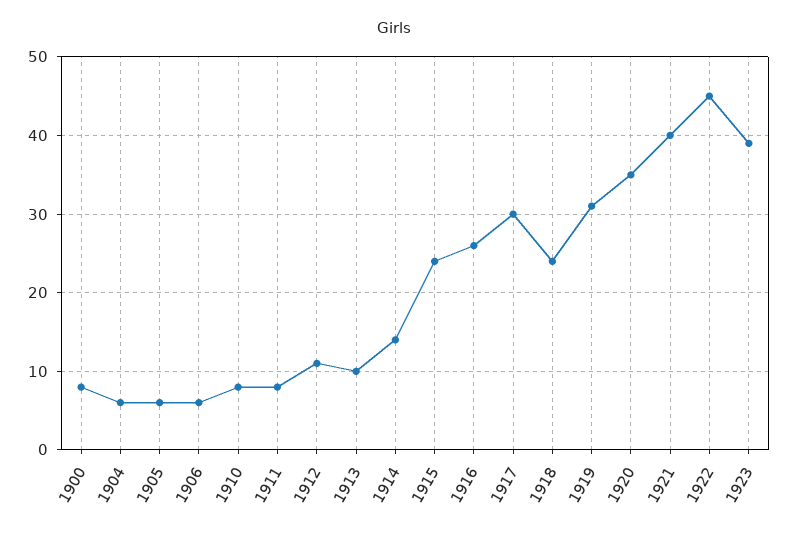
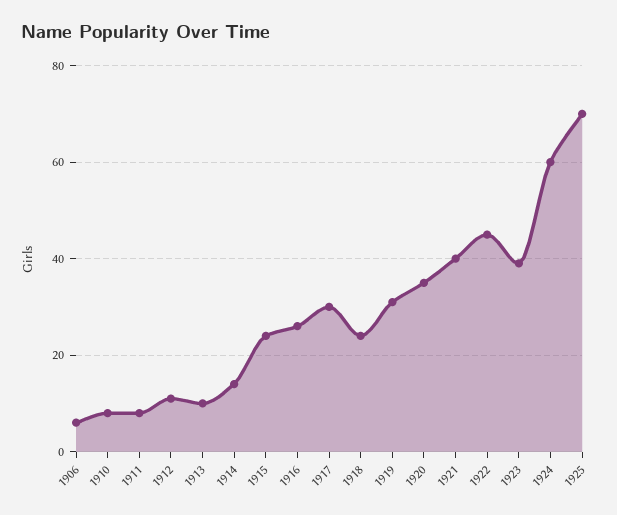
1900: 8 -> none
1904: 6 -> none
1905: 6 -> none
1924: none -> 60
1925: none -> 70

